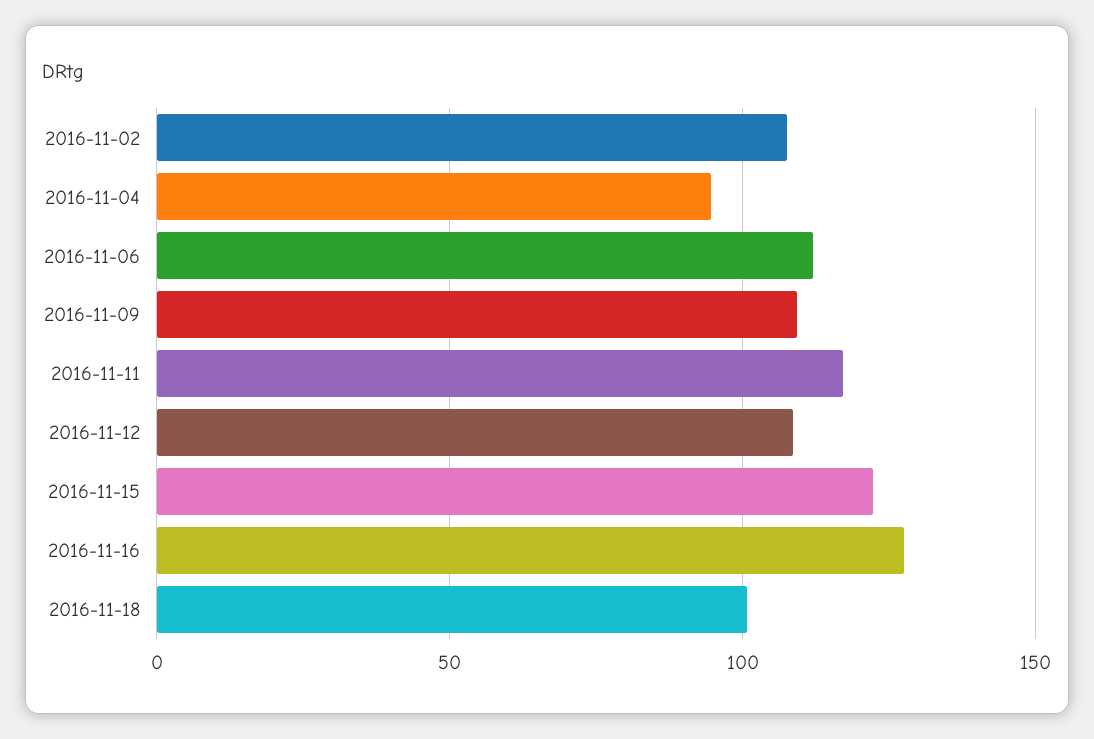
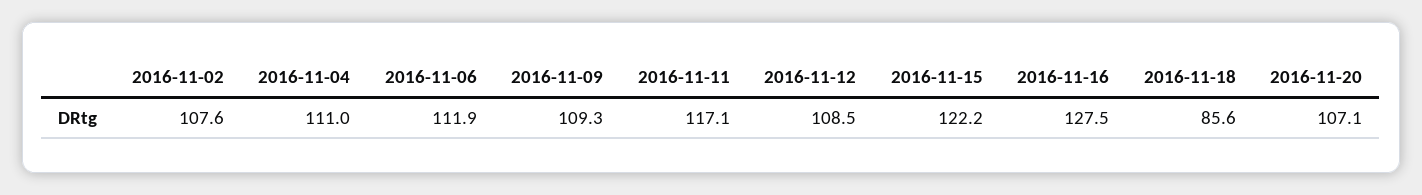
2016-11-04: 95 -> 111
2016-11-18: 100 -> 85.6
2016-11-20: none -> 107.1

